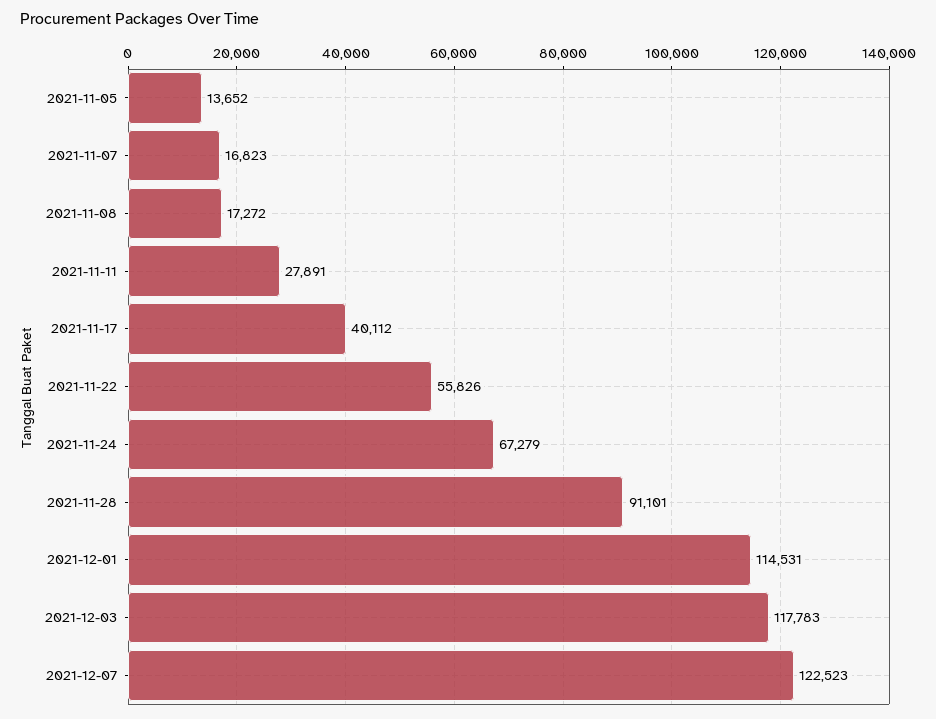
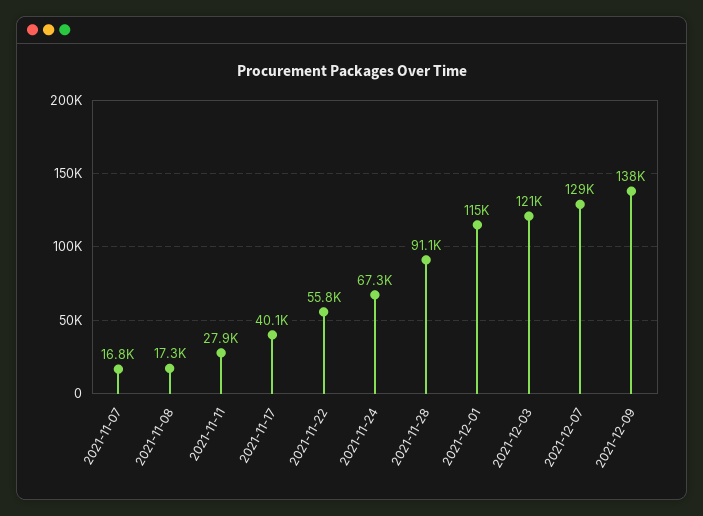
2021-11-05: 13652 -> none
2021-12-03: 117783 -> 121000
2021-12-07: 122523 -> 129000
2021-12-09: none -> 138000

